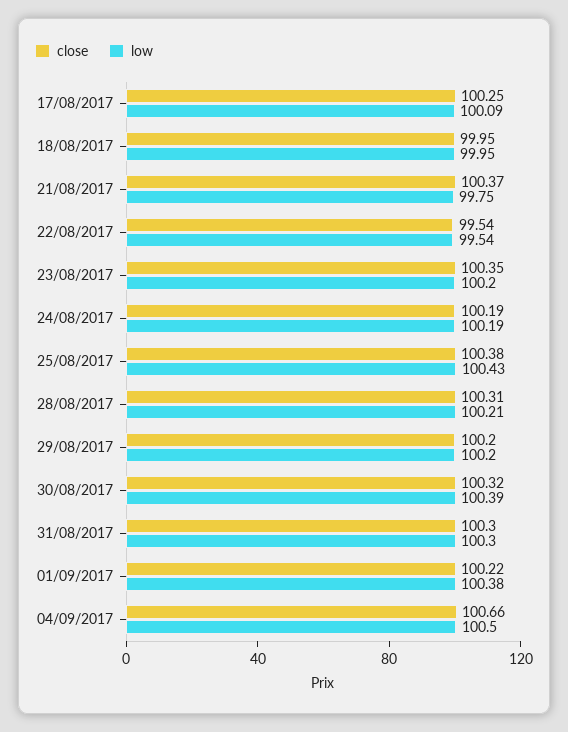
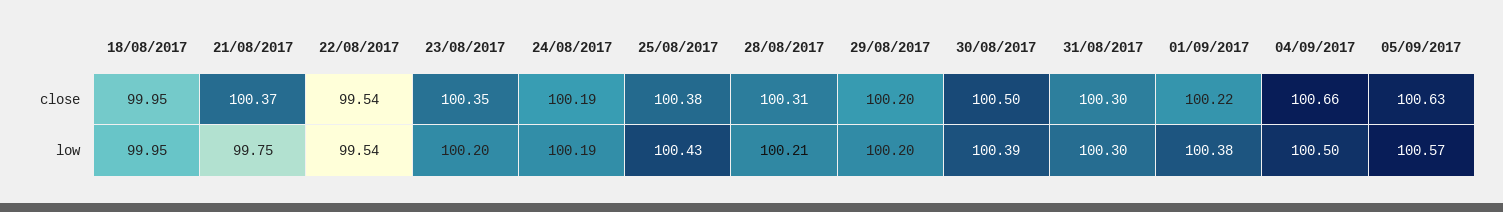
close, 17/08/2017: 100.25 -> none
low, 17/08/2017: 100.09 -> none
close, 30/08/2017: 100.32 -> 100.5
close, 05/09/2017: none -> 100.63
low, 05/09/2017: none -> 100.57

